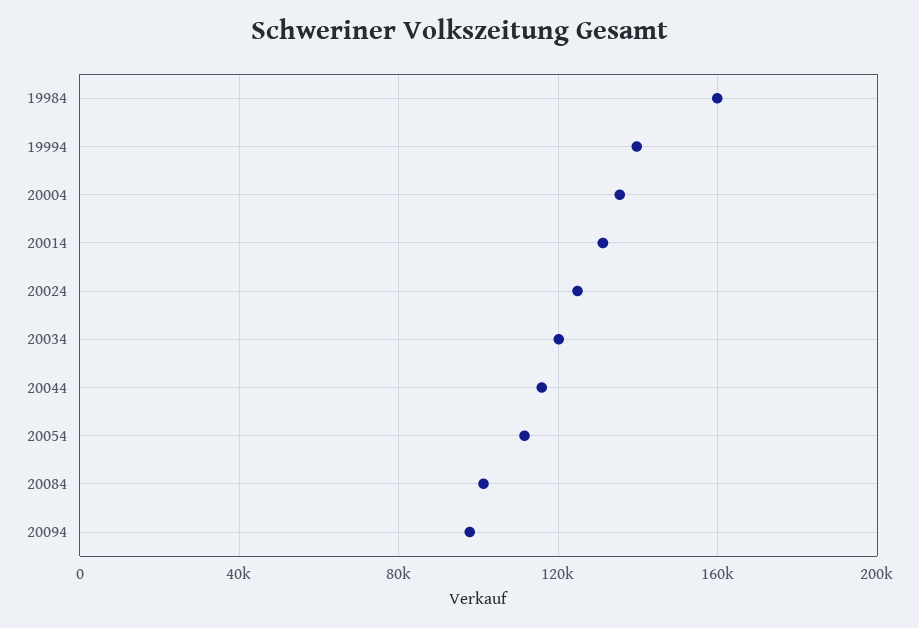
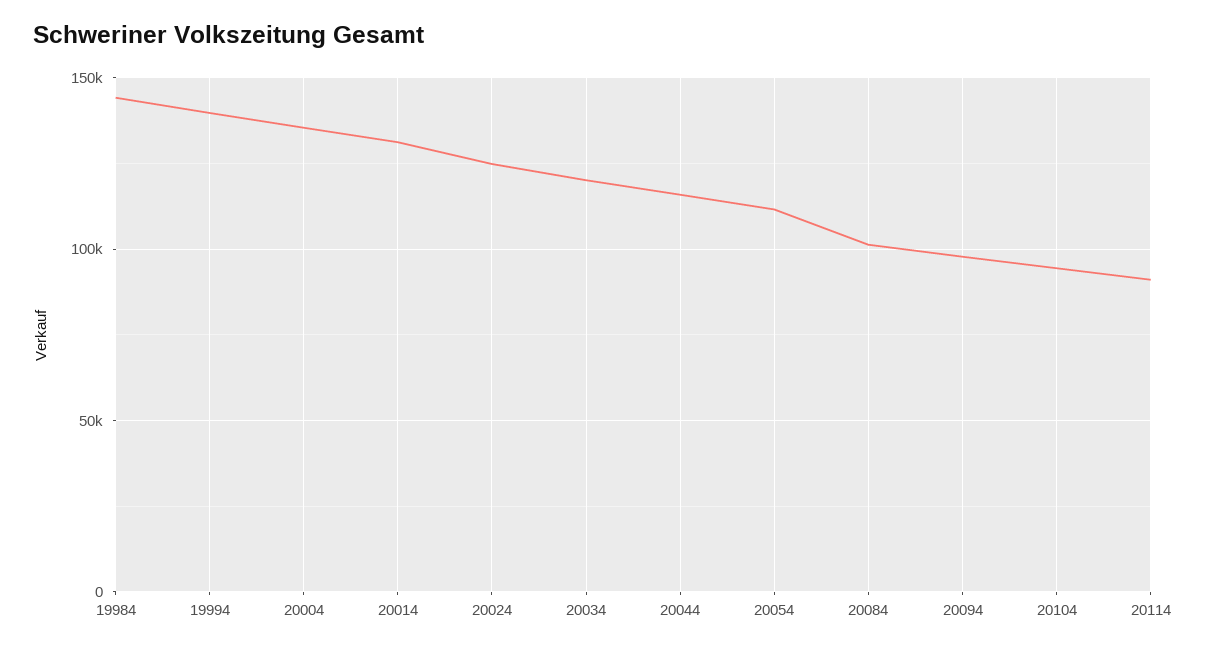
19984: 160000 -> 145000
20104: none -> 95000
20114: none -> 90000

